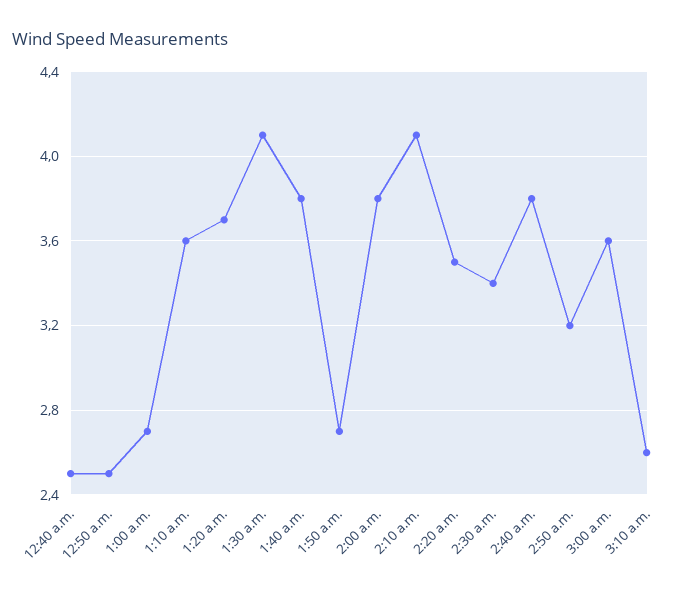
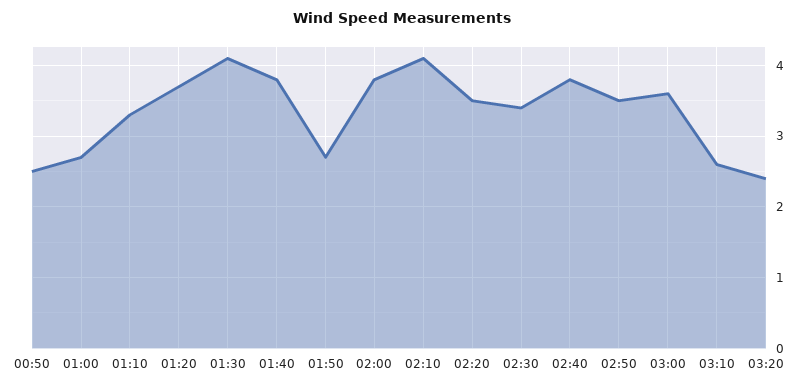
12:40 a.m.: 2.5 -> none
1:10 a.m.: 3.6 -> 3.3
2:50 a.m.: 3.2 -> 3.5
03:20: none -> 2.4

